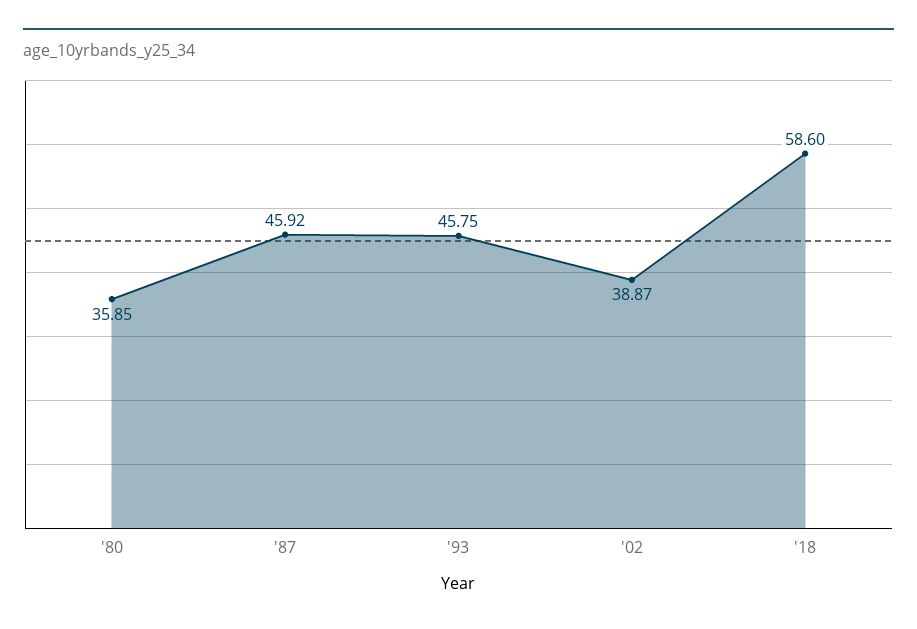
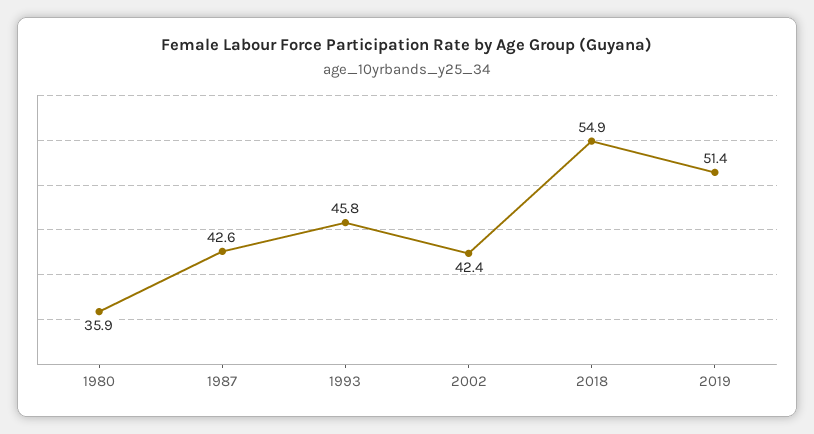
'87: 45.92 -> 42.6
'02: 38.87 -> 42.4
'18: 58.6 -> 54.9
2019: none -> 51.4

